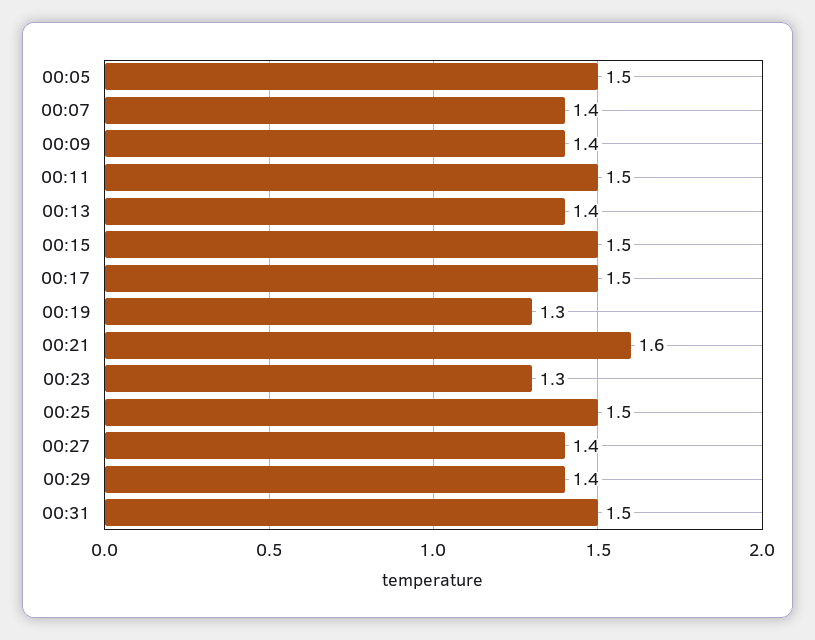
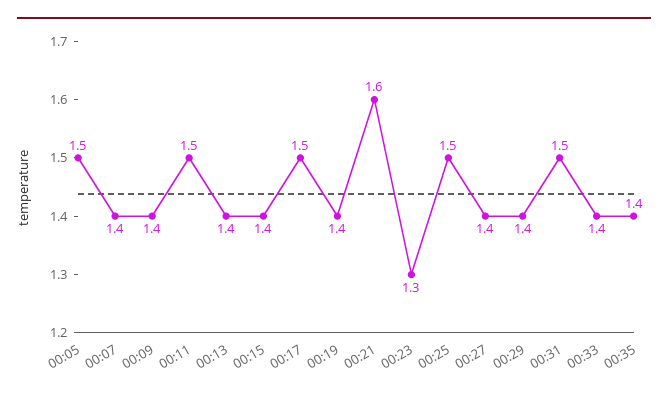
00:15: 1.5 -> 1.4
00:19: 1.3 -> 1.4
00:33: none -> 1.4
00:35: none -> 1.4

